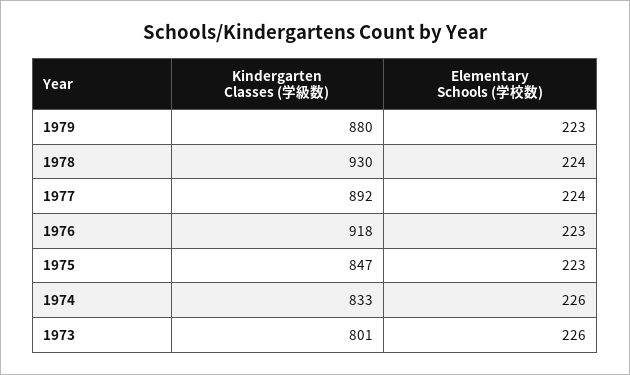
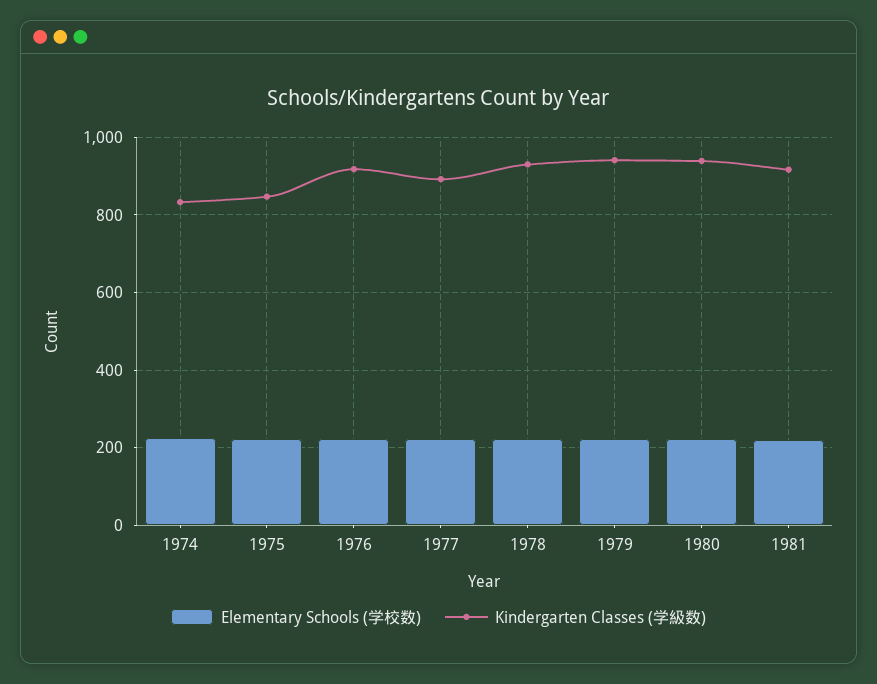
Kindergarten Classes (学級数), 1979: 880 -> 940
Kindergarten Classes (学級数), 1973: 801 -> none
Elementary Schools (学校数), 1973: 226 -> none
Elementary Schools (学校数), 1980: none -> 220
Kindergarten Classes (学級数), 1980: none -> 940
Elementary Schools (学校数), 1981: none -> 220
Kindergarten Classes (学級数), 1981: none -> 920

